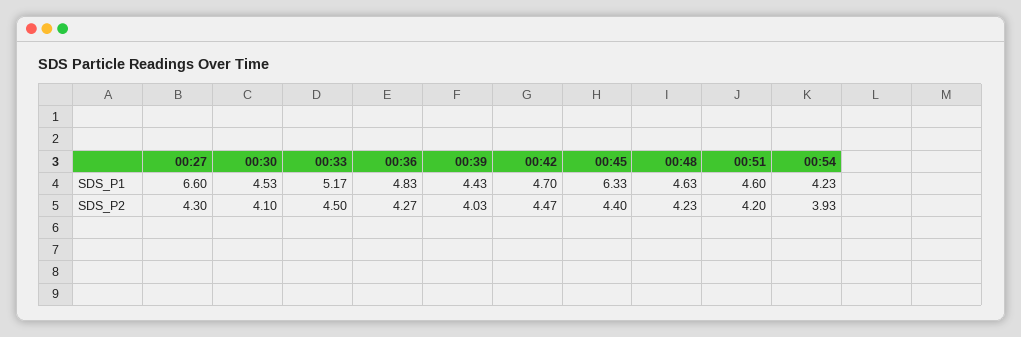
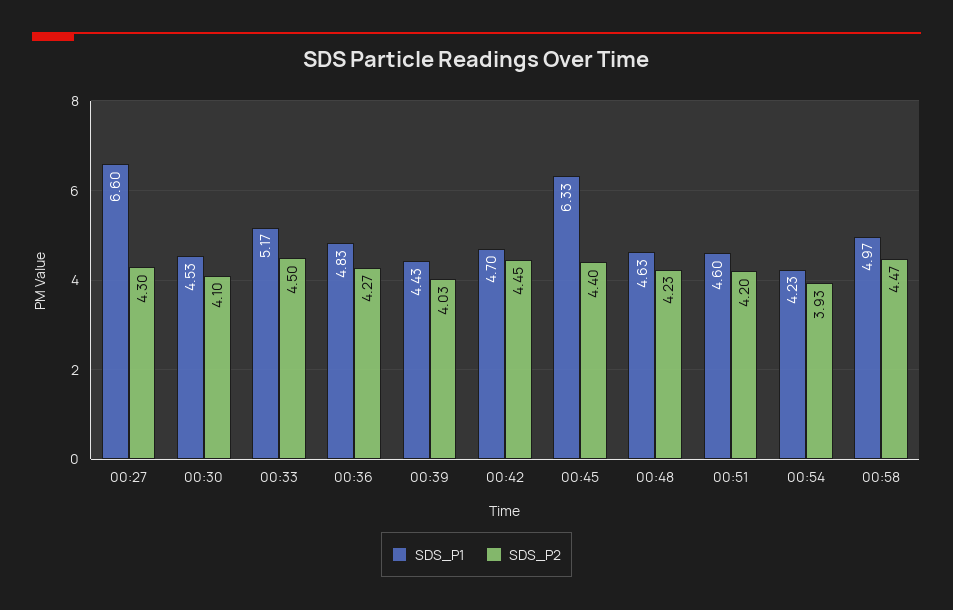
SDS_P2, 00:42: 4.47 -> 4.45
SDS_P1, 00:58: none -> 4.97
SDS_P2, 00:58: none -> 4.47

